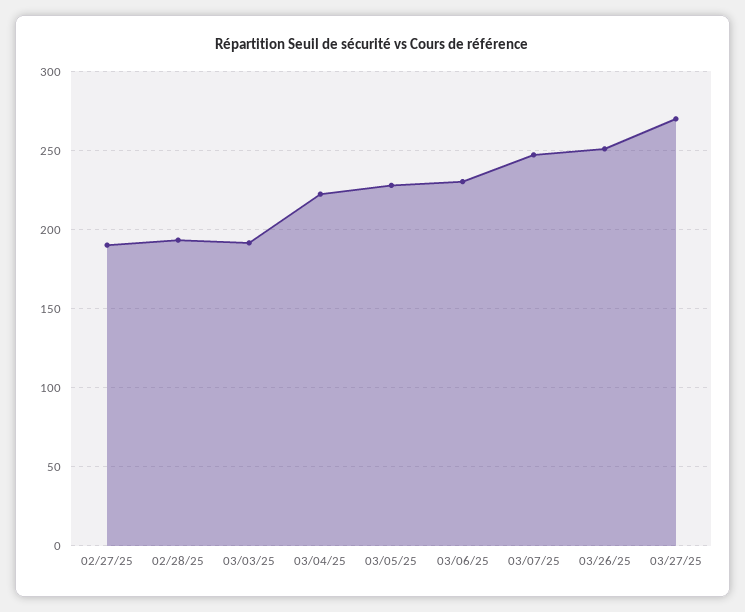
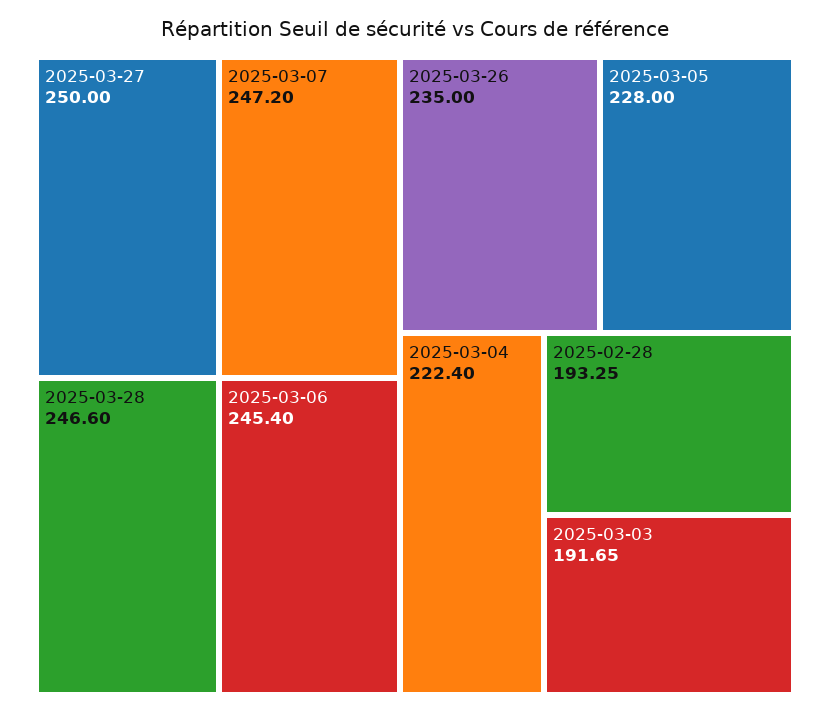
02/27/25: 190 -> none
03/06/25: 230 -> 245.4
03/26/25: 250 -> 235
03/27/25: 270 -> 250
2025-03-28: none -> 246.6

